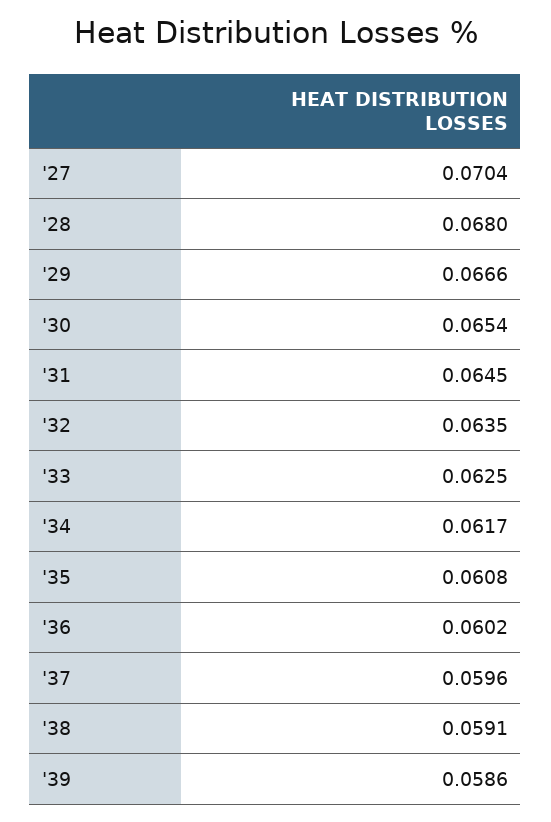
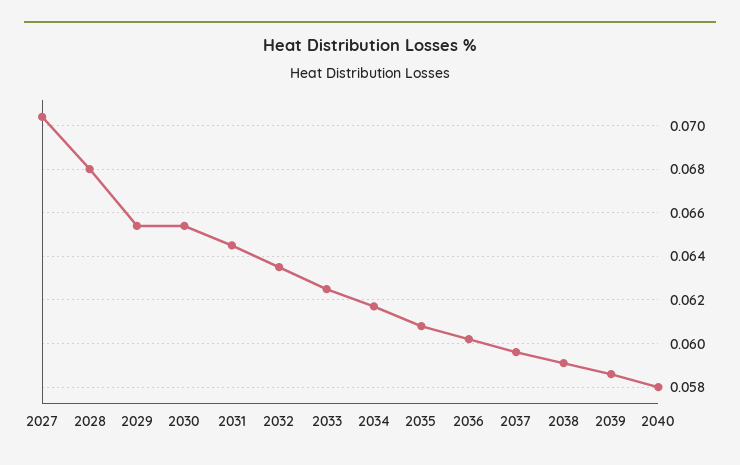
'29: 0.0666 -> 0.0655
2040: none -> 0.058

